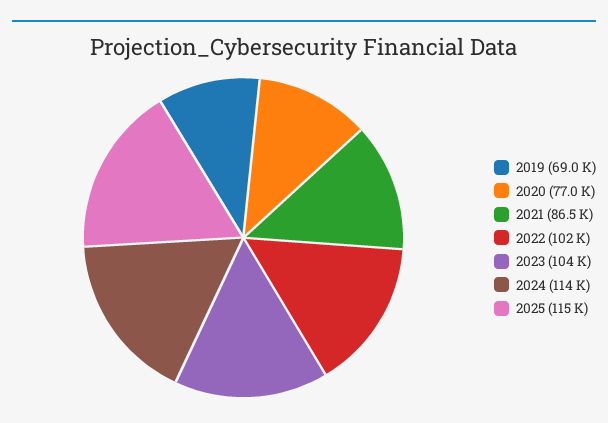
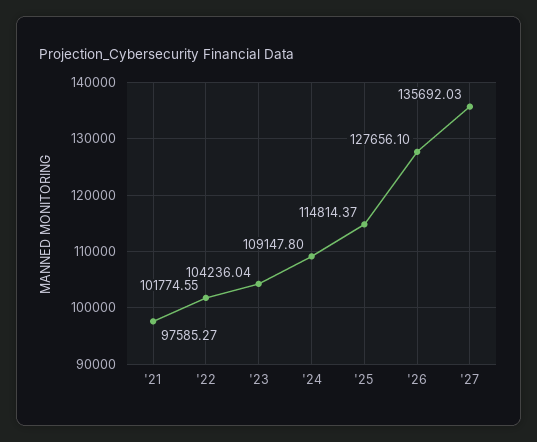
2019: 69000 -> none
2020: 77000 -> none
2021: 86500 -> 97585.27
2024: 114000 -> 109147.8
'26: none -> 127656.1
'27: none -> 135692.03

